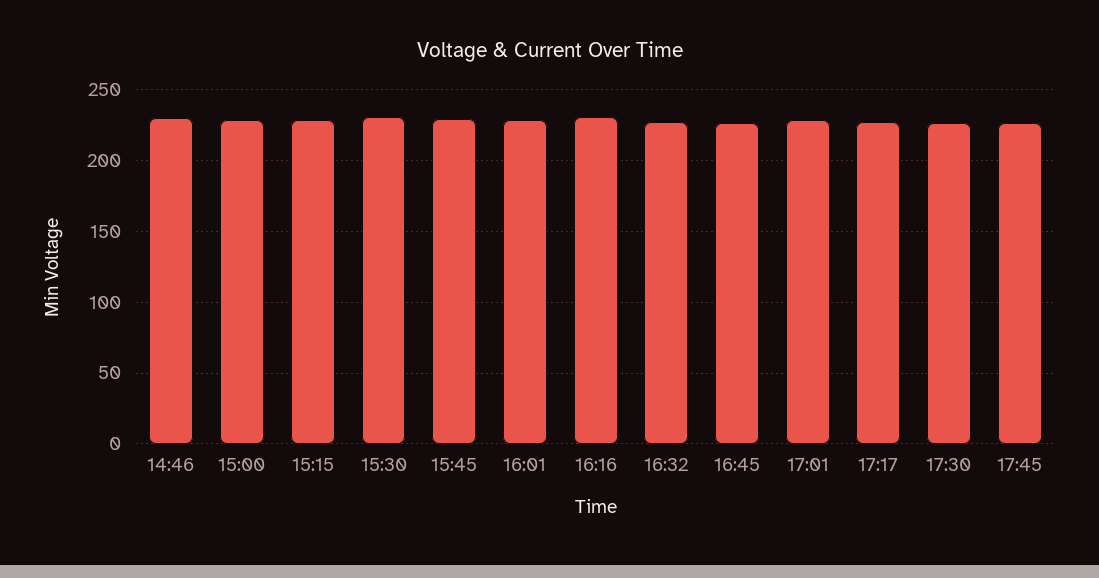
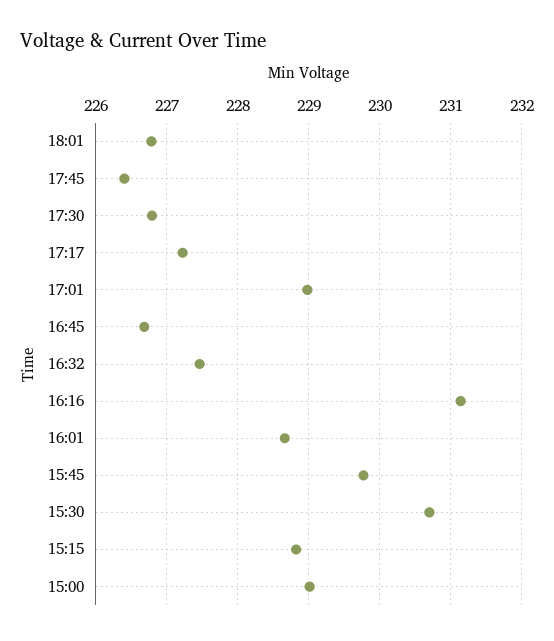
14:46: 230 -> none
18:01: none -> 226.8

